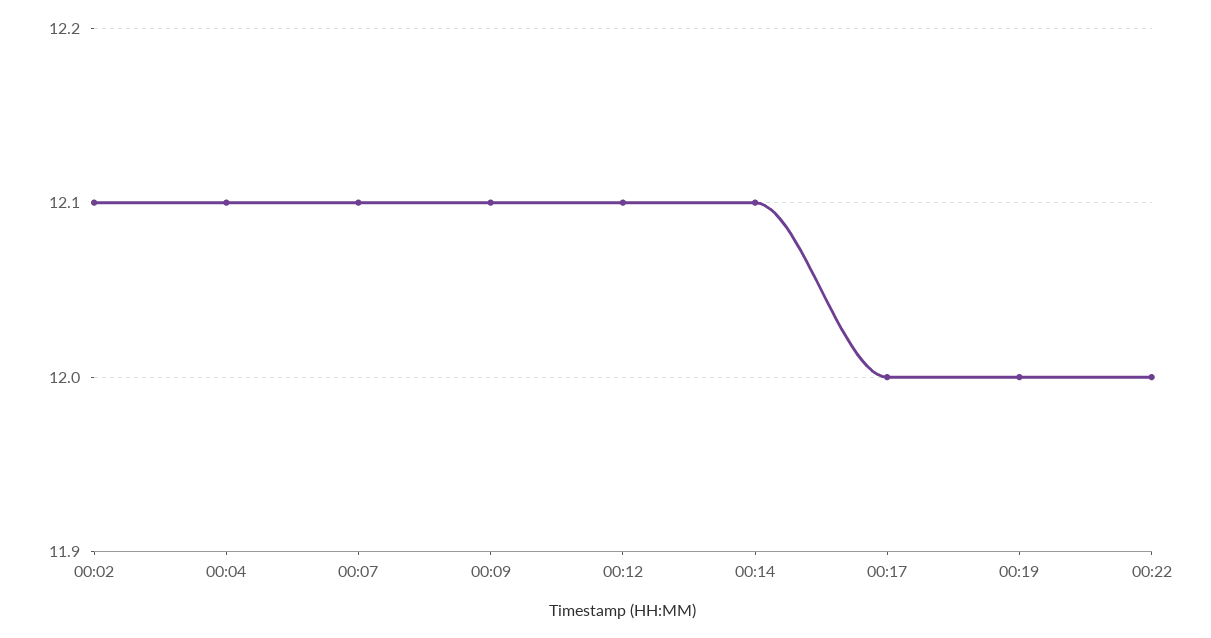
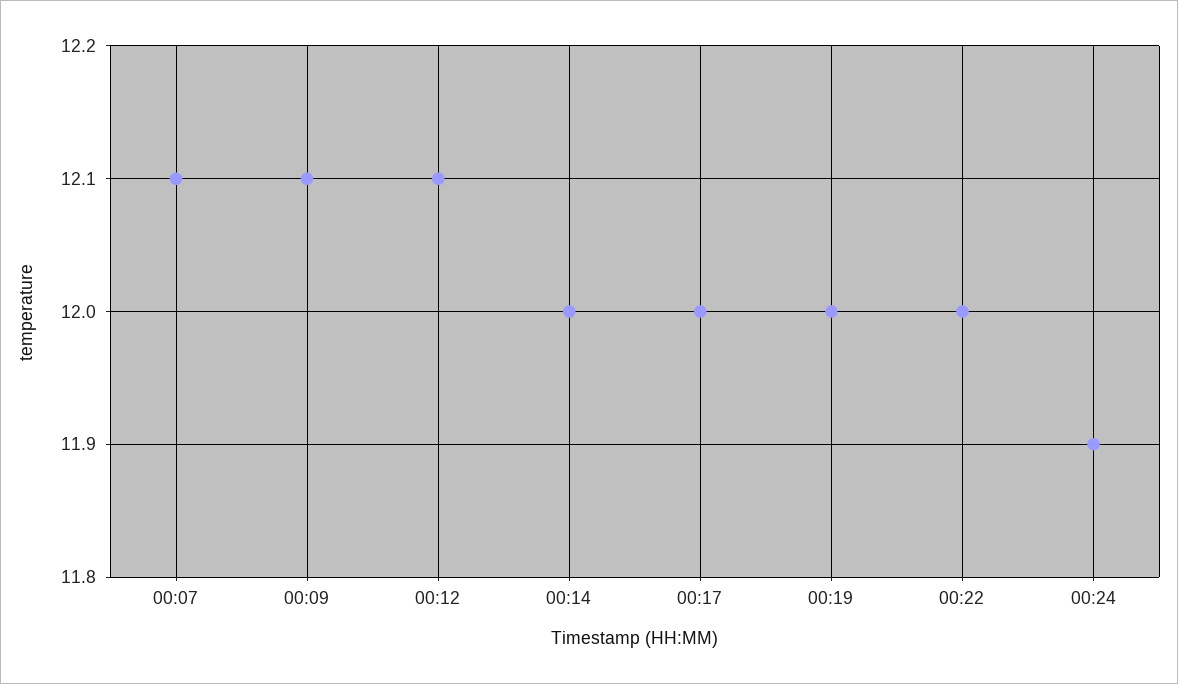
00:02: 12.1 -> none
00:04: 12.1 -> none
00:14: 12.1 -> 12
00:24: none -> 11.9

